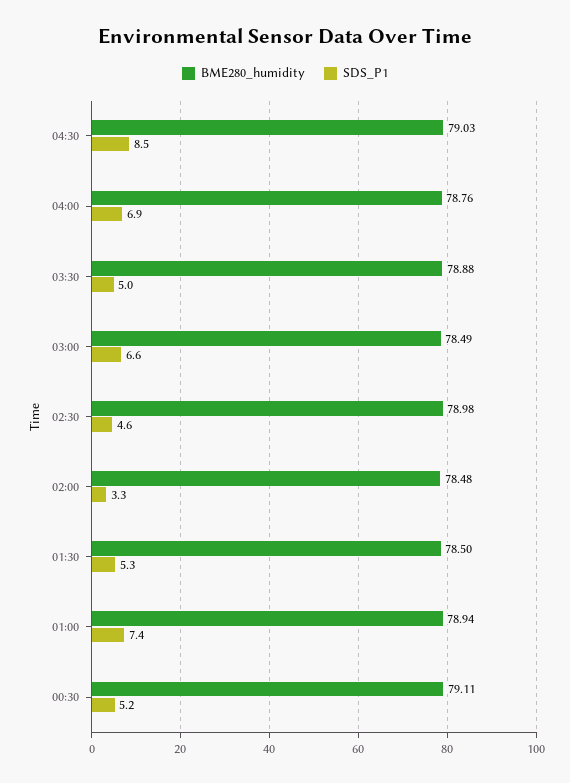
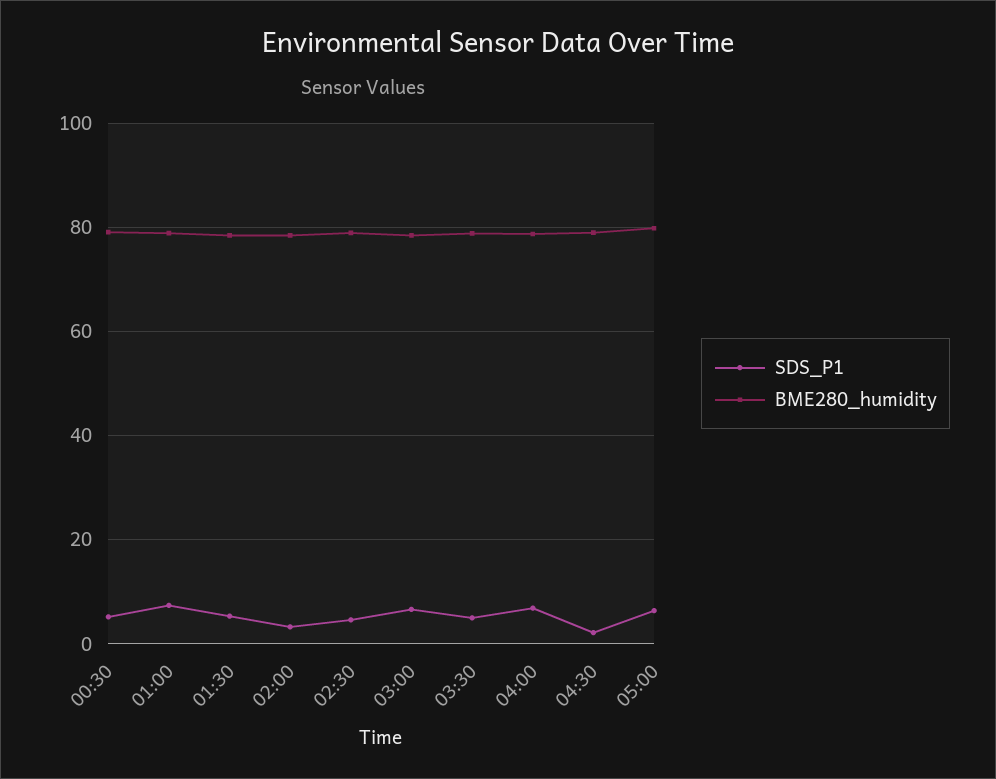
SDS_P1, 04:30: 8.5 -> 2
SDS_P1, 05:00: none -> 6
BME280_humidity, 05:00: none -> 80

